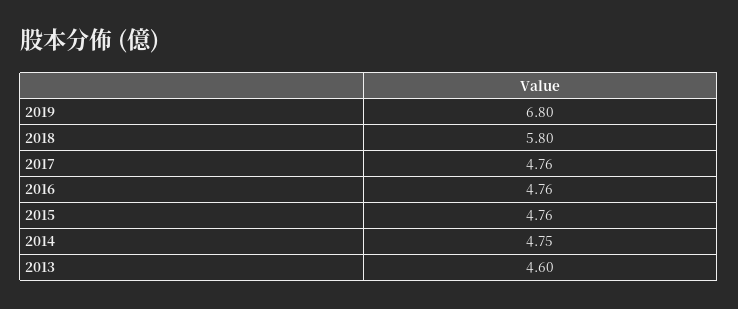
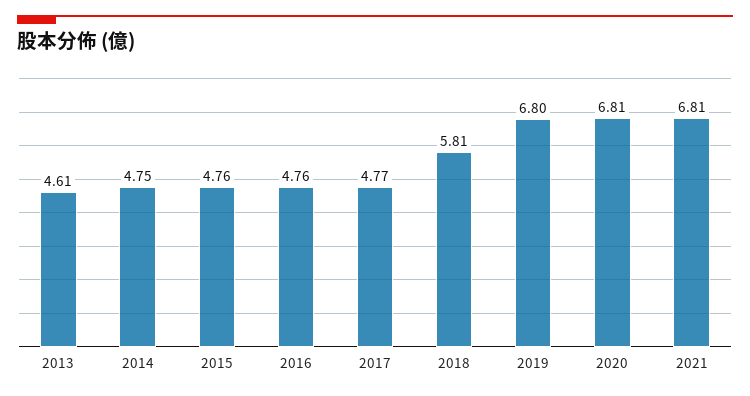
2018: 5.8 -> 5.81
2017: 4.76 -> 4.77
2013: 4.6 -> 4.61
2020: none -> 6.81
2021: none -> 6.81

